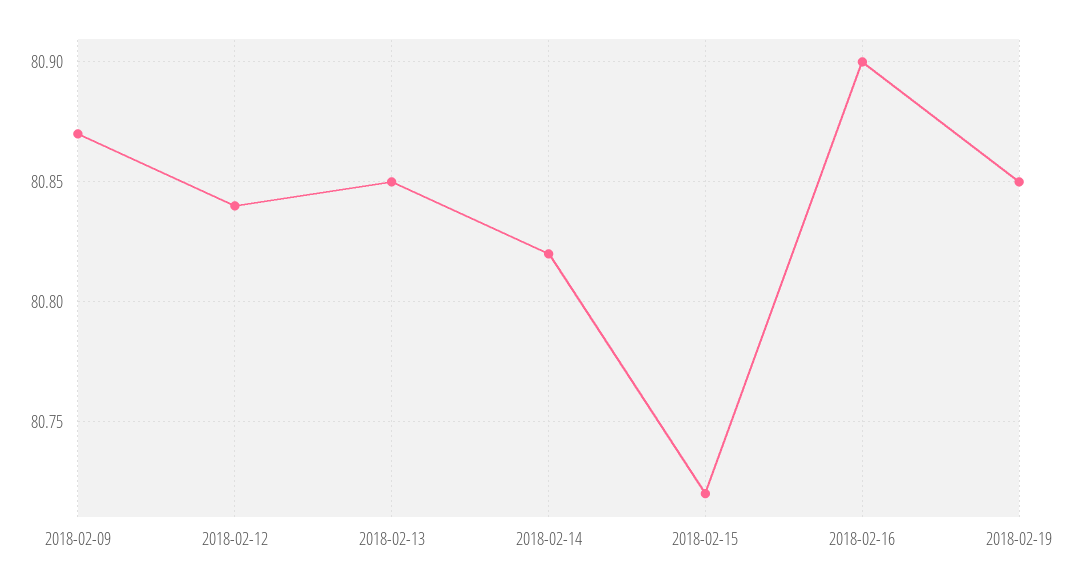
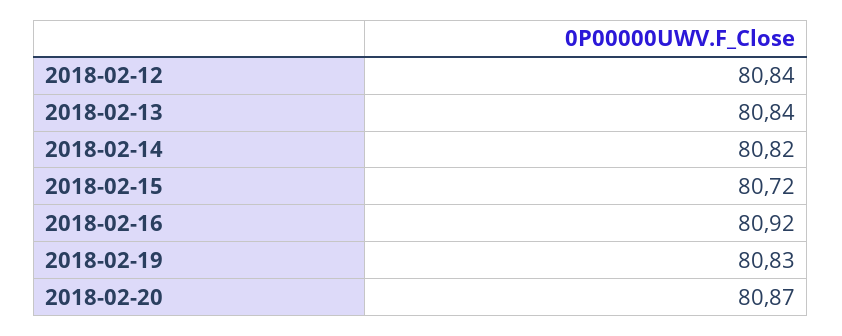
2018-02-09: 80.87 -> none
2018-02-13: 80.85 -> 80.84
2018-02-16: 80.9 -> 80.92
2018-02-19: 80.85 -> 80.83
2018-02-20: none -> 80.87

